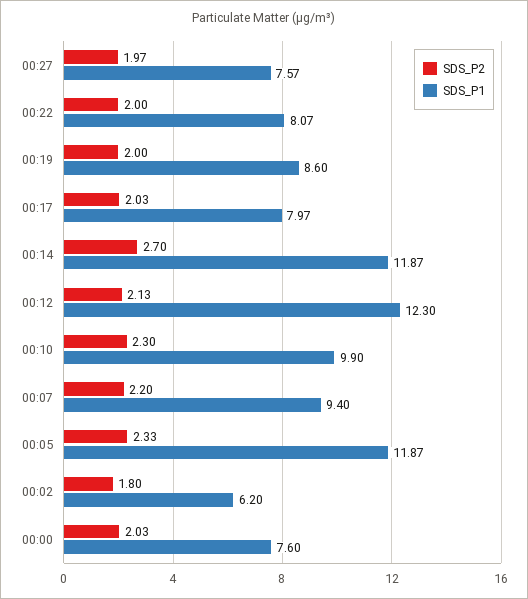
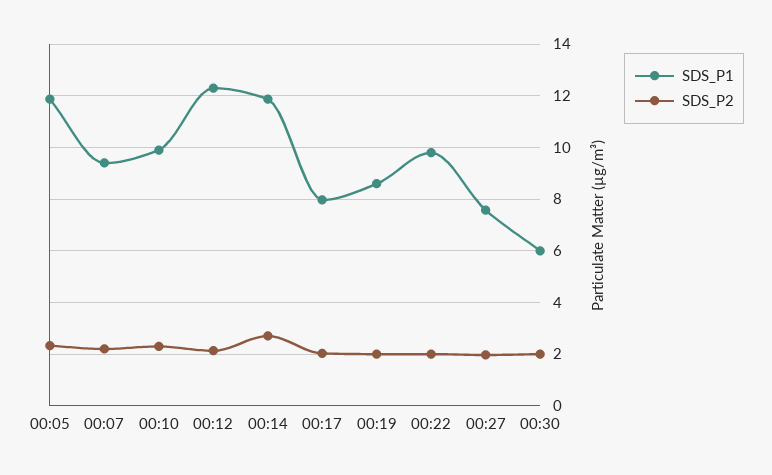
SDS_P1, 00:22: 8.07 -> 9.75
SDS_P2, 00:02: 1.8 -> none
SDS_P1, 00:02: 6.2 -> none
SDS_P2, 00:00: 2.03 -> none
SDS_P1, 00:00: 7.6 -> none
SDS_P1, 00:30: none -> 6
SDS_P2, 00:30: none -> 2

